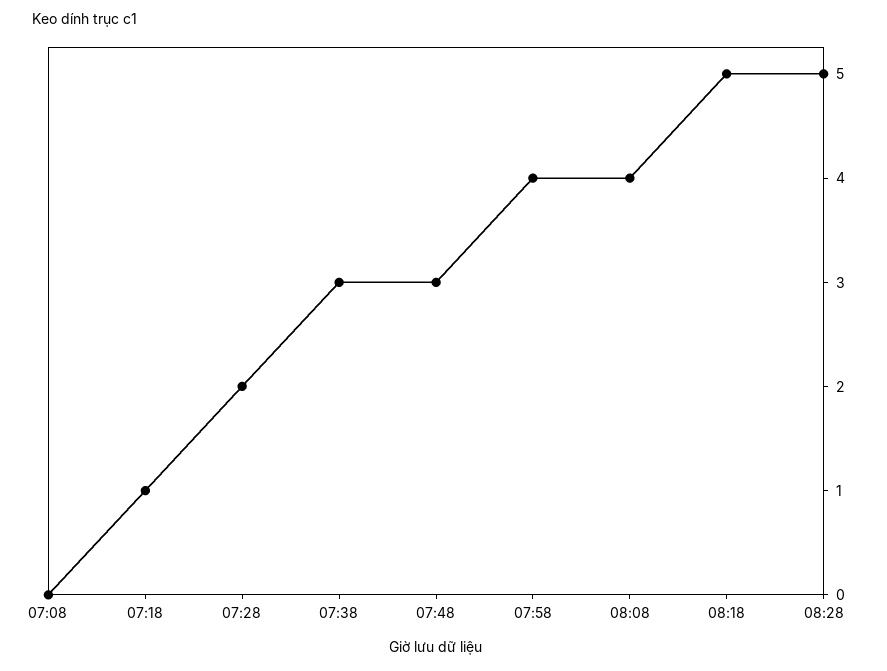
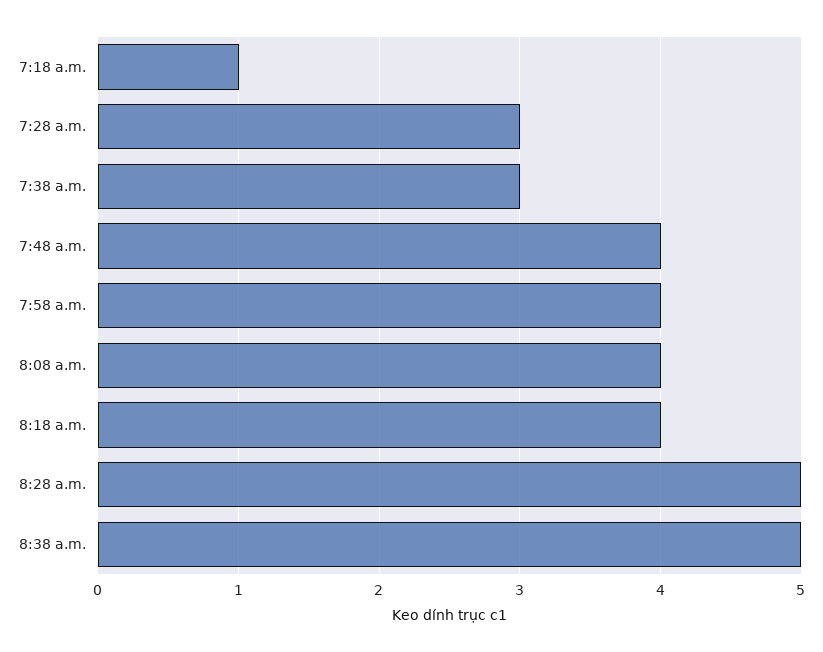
07:08: 0 -> none
07:28: 2 -> 3
07:48: 3 -> 4
08:18: 5 -> 4
8:38 a.m.: none -> 5

